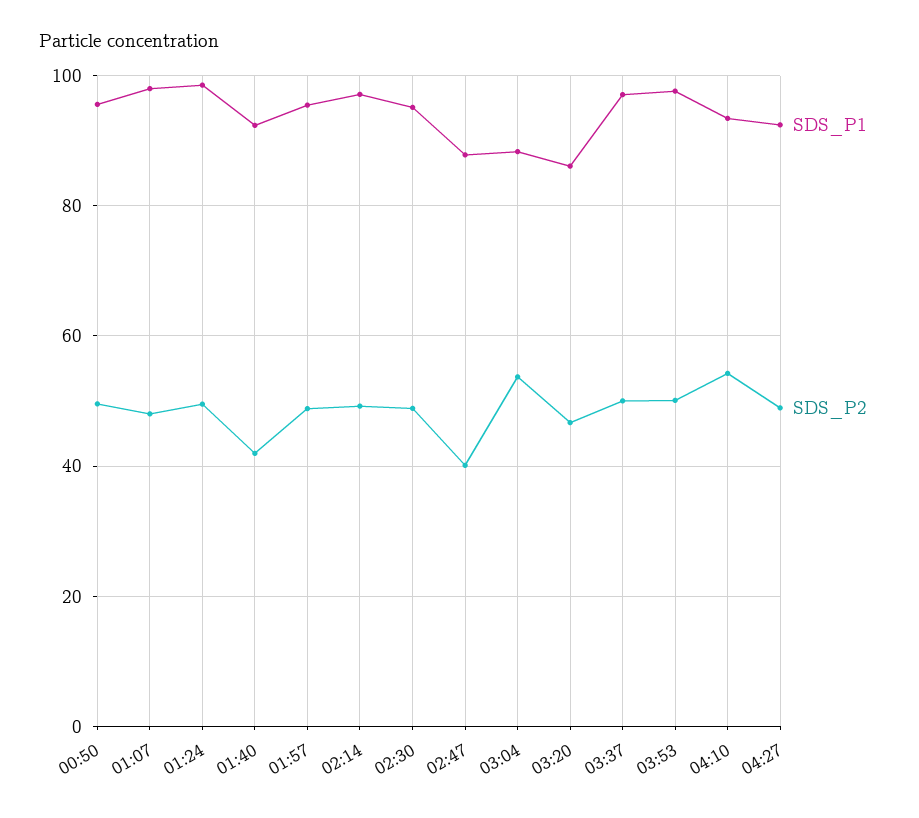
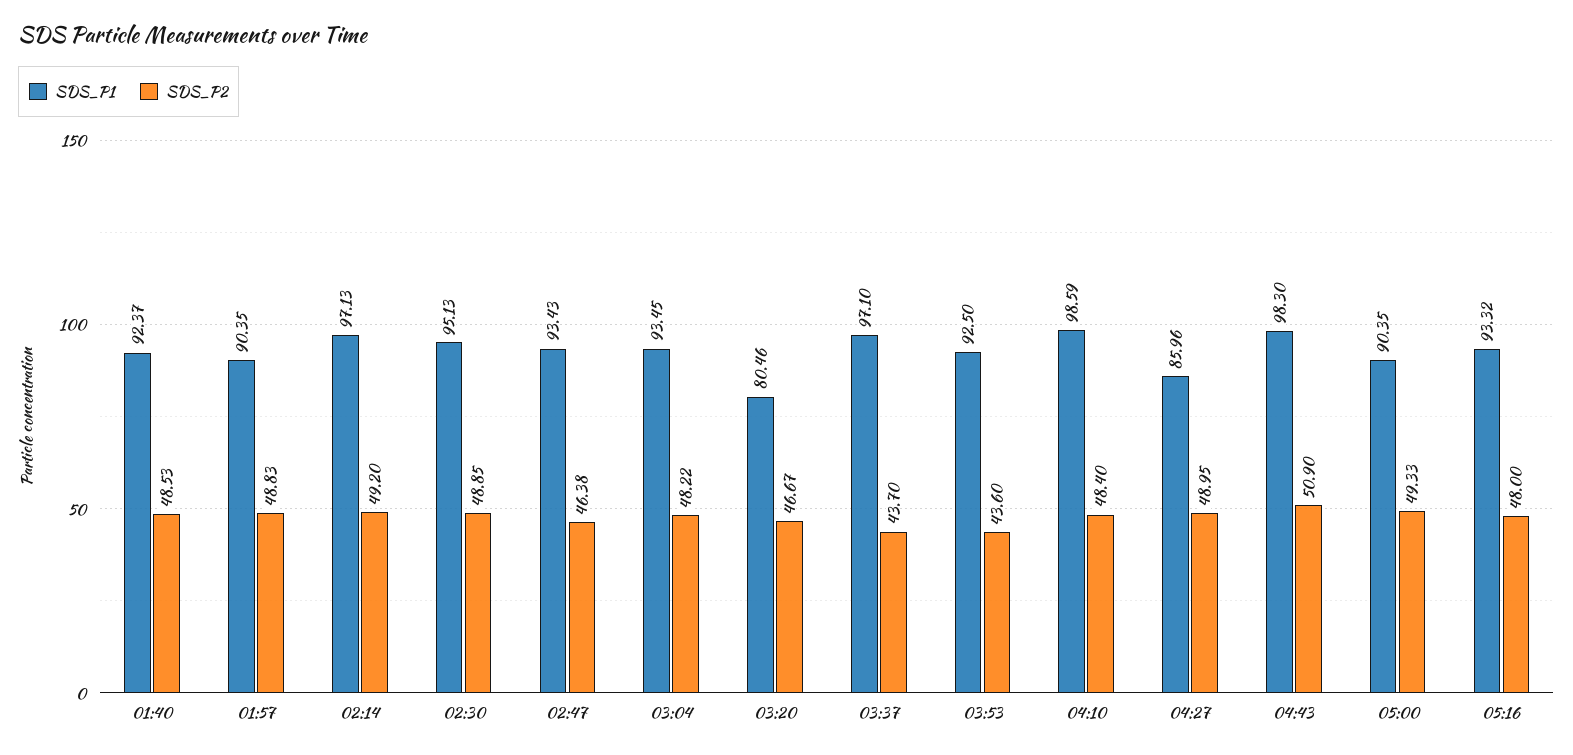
SDS_P1, 00:50: 96 -> none
SDS_P2, 00:50: 50 -> none
SDS_P1, 01:07: 98 -> none
SDS_P2, 01:07: 48 -> none
SDS_P1, 01:24: 98 -> none
SDS_P2, 01:24: 50 -> none
SDS_P2, 01:40: 42 -> 48.53
SDS_P1, 01:57: 96 -> 90.35
SDS_P1, 02:47: 88 -> 93.43
SDS_P2, 02:47: 40 -> 46.38
SDS_P1, 03:04: 88 -> 93.45
SDS_P2, 03:04: 54 -> 48.22
SDS_P1, 03:20: 86 -> 80.46
SDS_P2, 03:37: 50 -> 43.7
SDS_P1, 03:53: 98 -> 92.5
SDS_P2, 03:53: 50 -> 43.6
SDS_P1, 04:10: 94 -> 98.59
SDS_P2, 04:10: 54 -> 48.4
SDS_P1, 04:27: 92 -> 85.96
SDS_P1, 04:43: none -> 98.3
SDS_P2, 04:43: none -> 50.9
SDS_P1, 05:00: none -> 90.35
SDS_P2, 05:00: none -> 49.33
SDS_P1, 05:16: none -> 93.32
SDS_P2, 05:16: none -> 48

